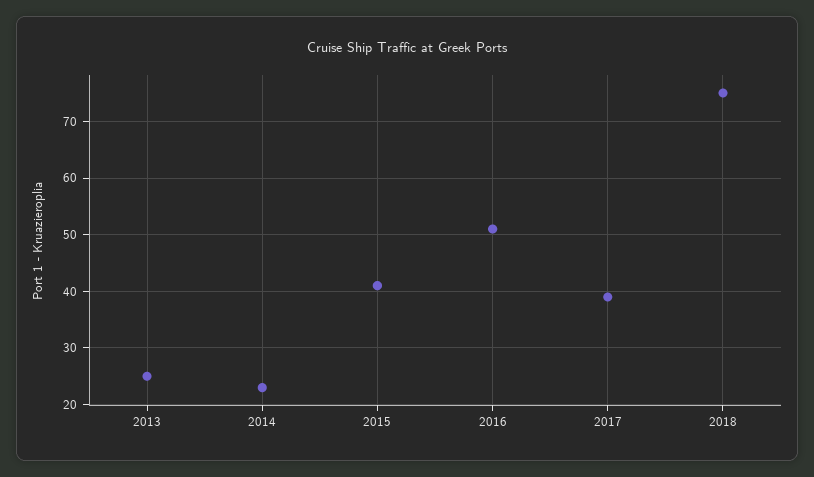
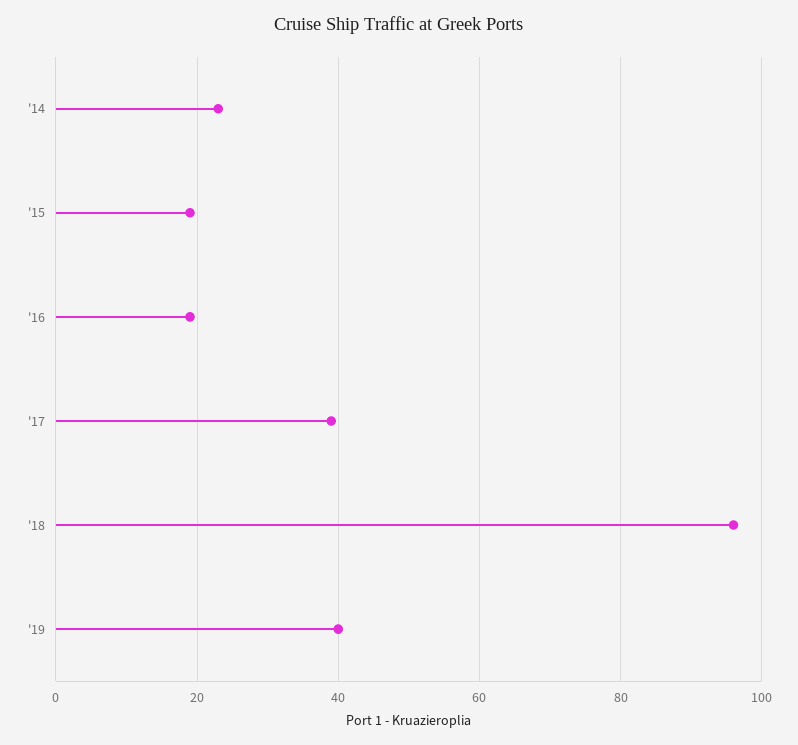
2013: 25 -> none
2015: 40 -> 20
2016: 50 -> 20
2018: 75 -> 95
'19: none -> 40

